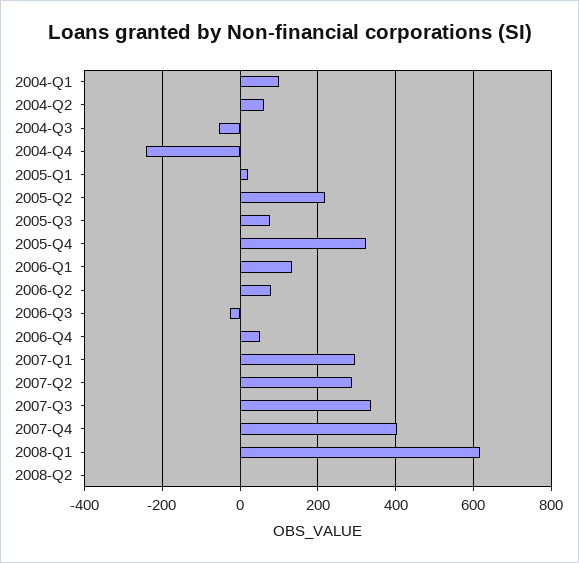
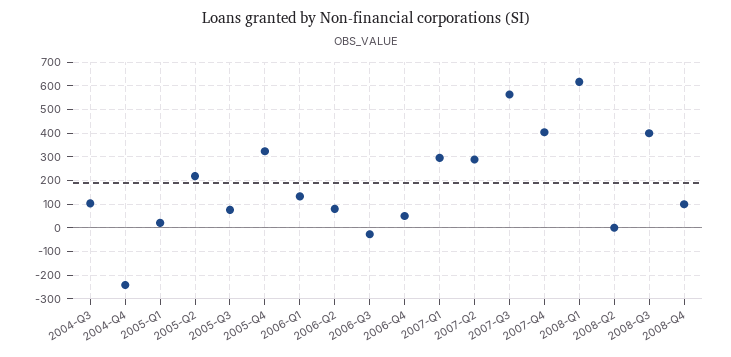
2004-Q1: 100 -> none
2004-Q2: 60 -> none
2004-Q3: -60 -> 100
2007-Q3: 340 -> 550
2008-Q3: none -> 400
2008-Q4: none -> 100

